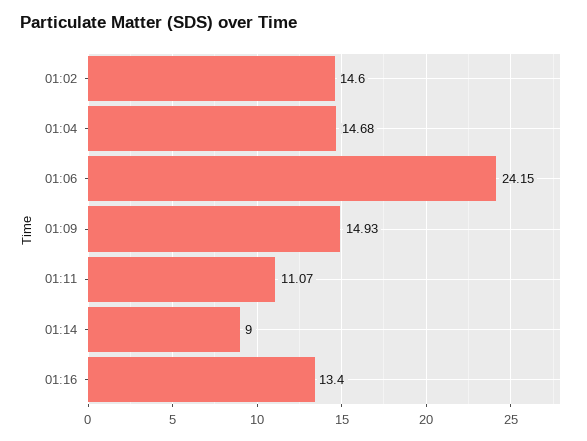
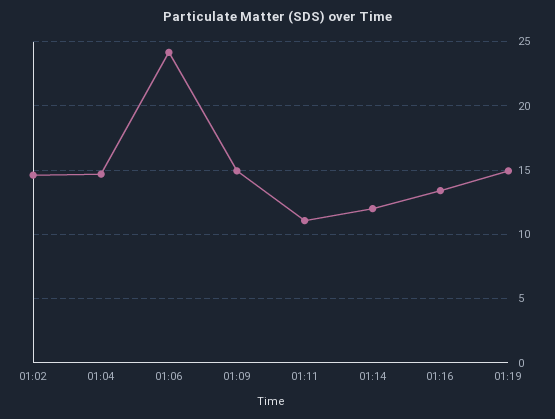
01:14: 9 -> 12
01:19: none -> 15

